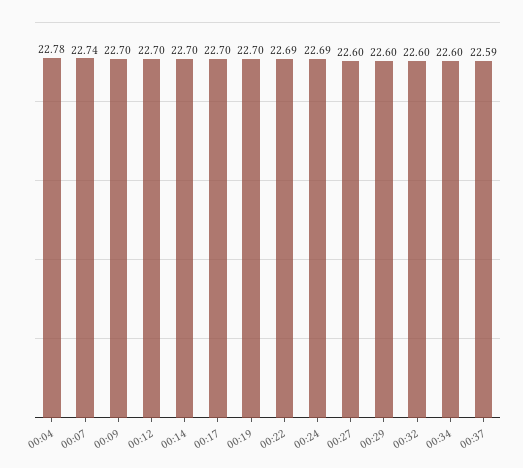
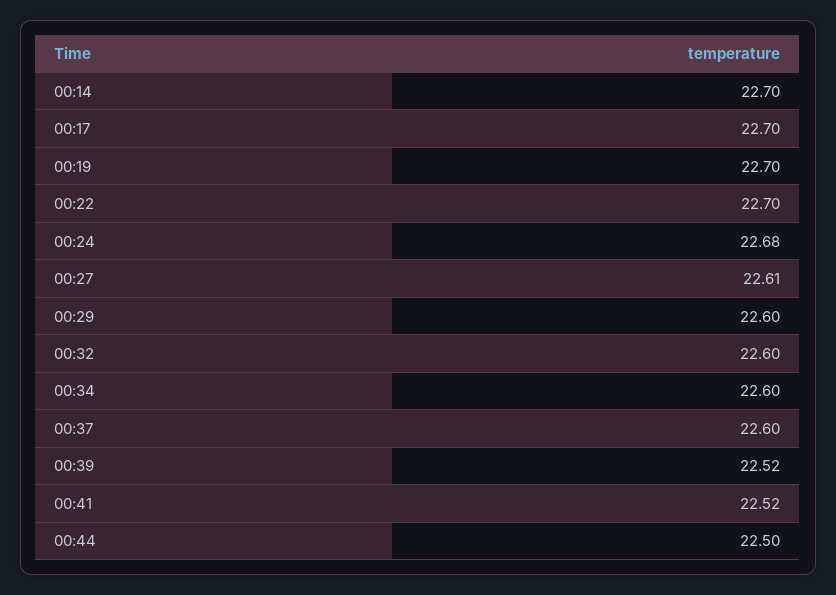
00:04: 22.78 -> none
00:07: 22.74 -> none
00:09: 22.7 -> none
00:12: 22.7 -> none
00:22: 22.69 -> 22.7
00:24: 22.69 -> 22.68
00:27: 22.6 -> 22.61
00:37: 22.59 -> 22.6
00:39: none -> 22.52
00:41: none -> 22.52
00:44: none -> 22.5

